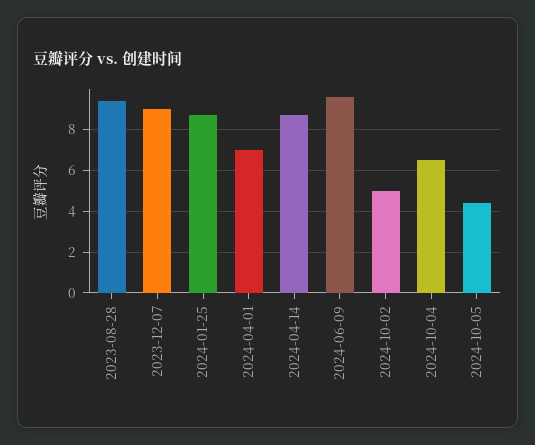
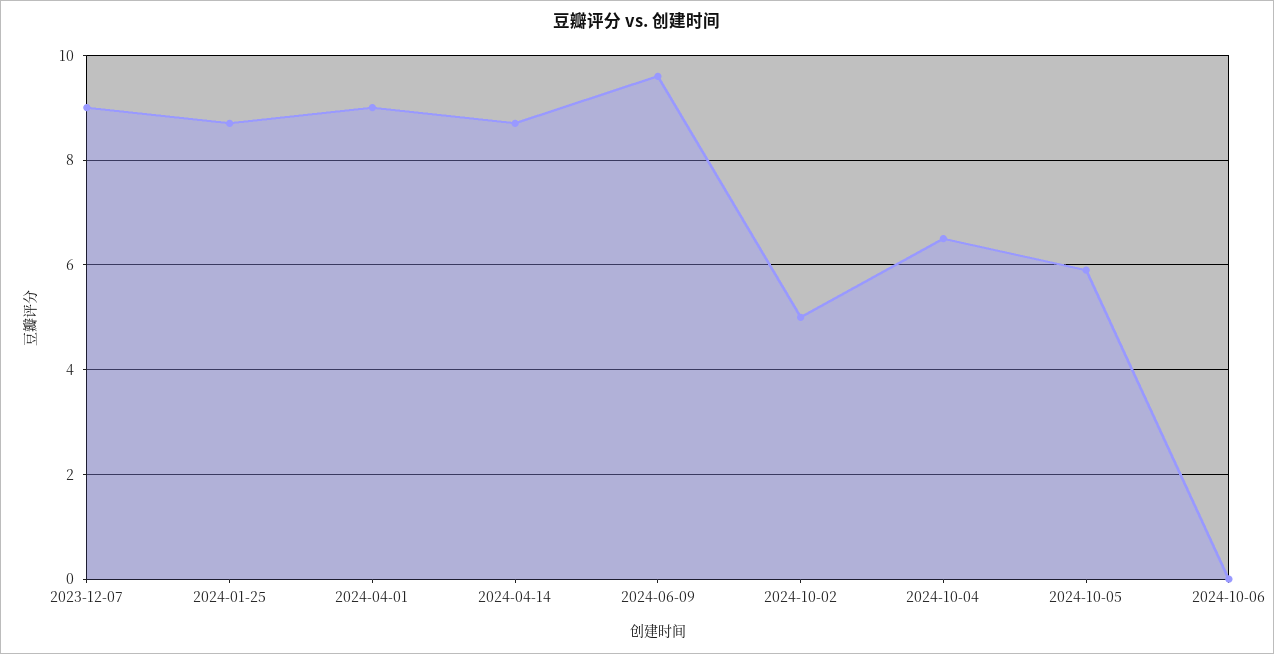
2023-08-28: 9.5 -> none
2024-04-01: 7 -> 9
2024-10-05: 4.5 -> 6
2024-10-06: none -> 0

